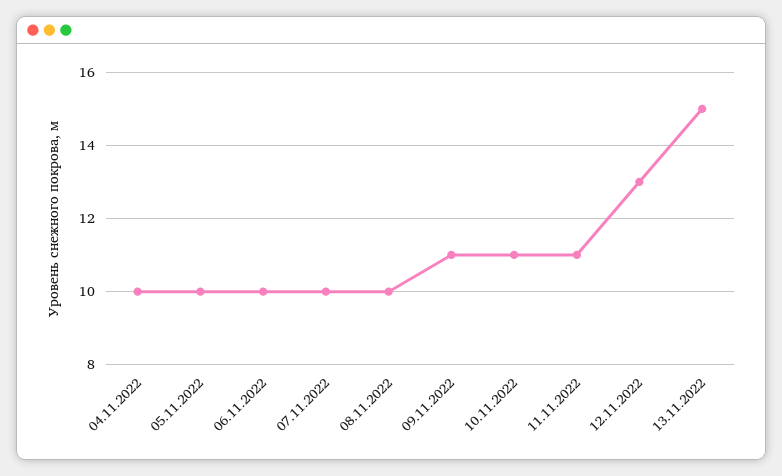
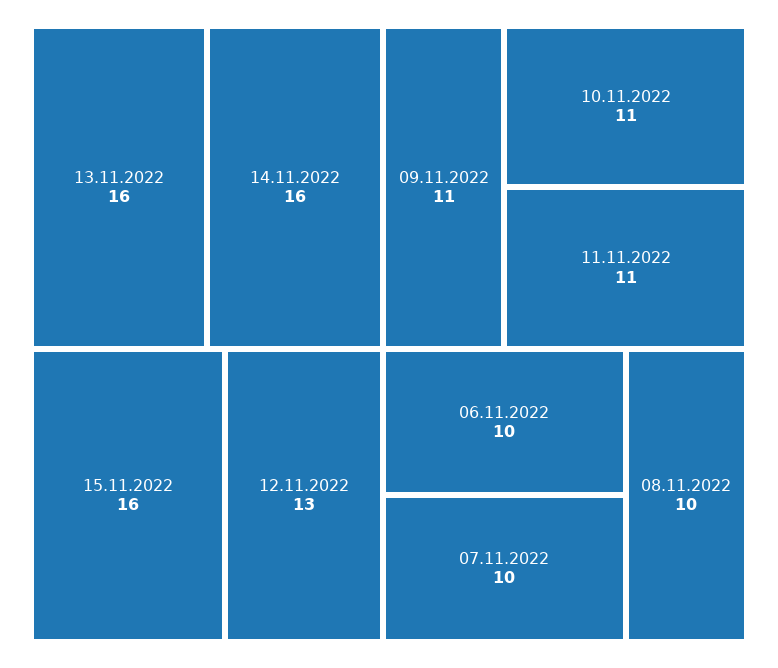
04.11.2022: 10 -> none
05.11.2022: 10 -> none
13.11.2022: 15 -> 16
14.11.2022: none -> 16
15.11.2022: none -> 16

